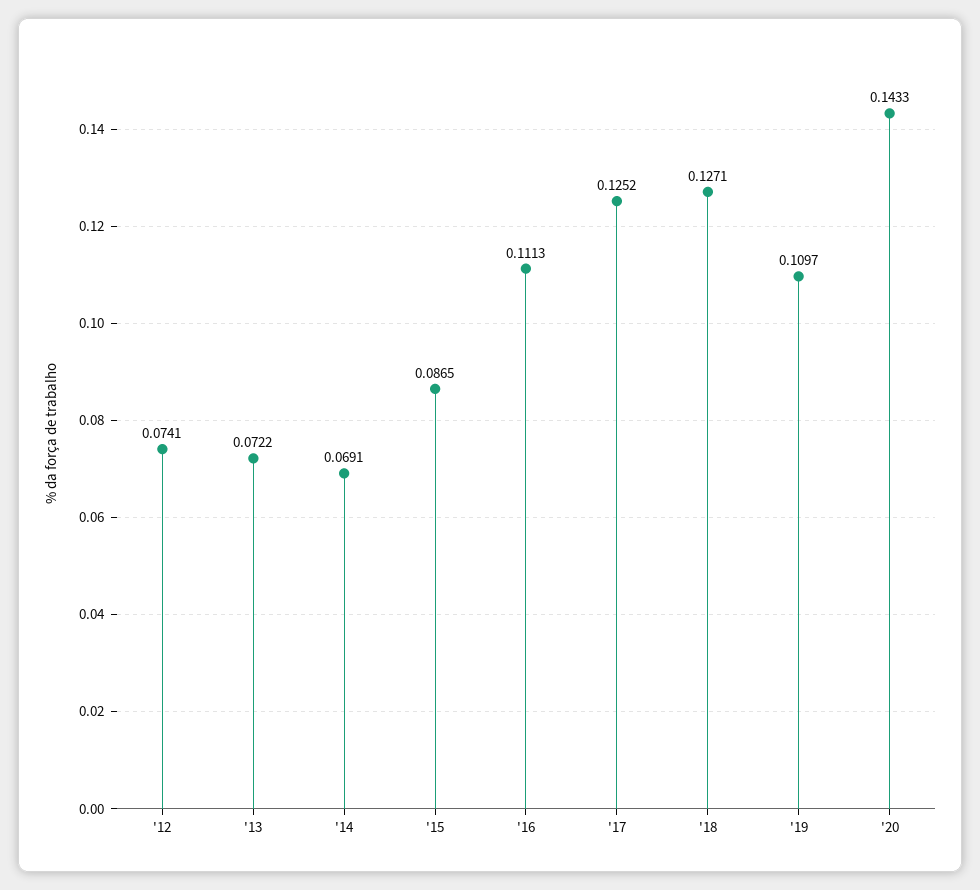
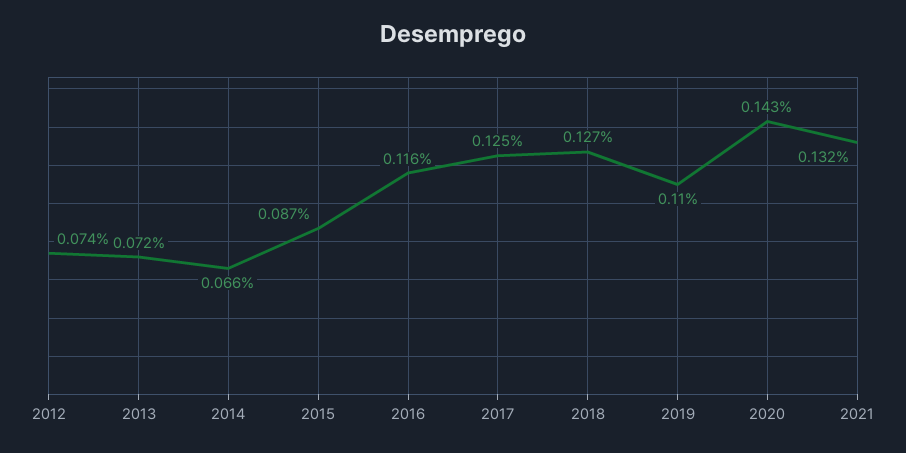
'14: 0.0691 -> 0.066
'16: 0.1113 -> 0.116
2021: none -> 0.132

